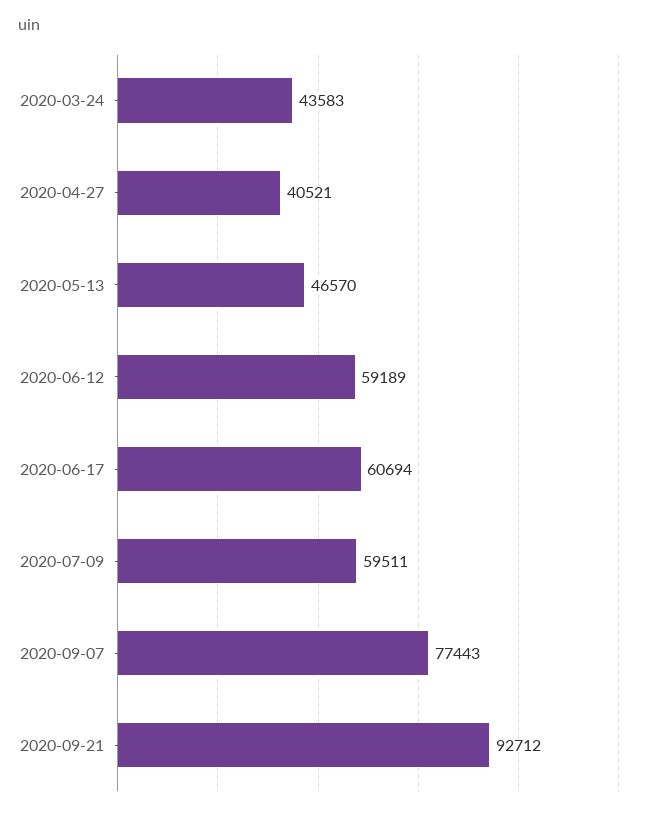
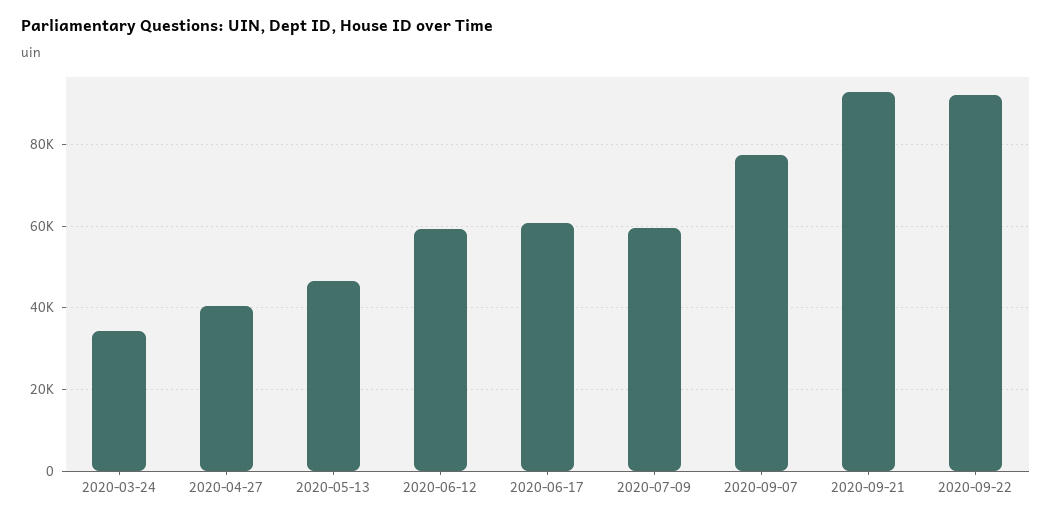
2020-03-24: 43583 -> 34000
2020-09-22: none -> 92000

